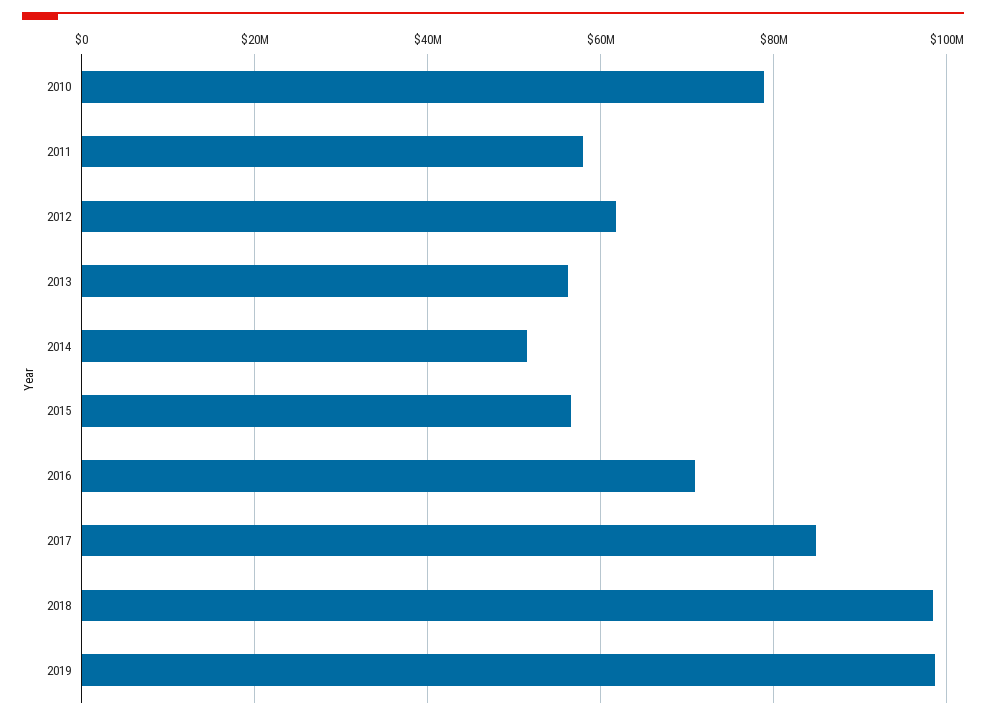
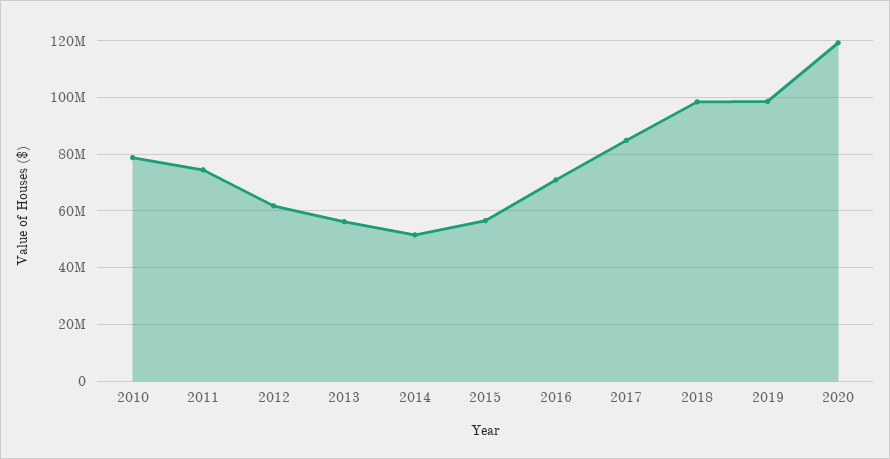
2011: 58000000 -> 75000000
2020: none -> 120000000

